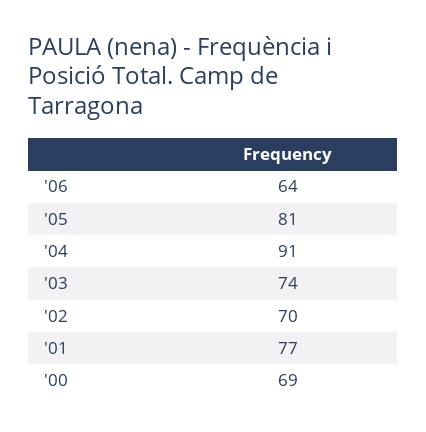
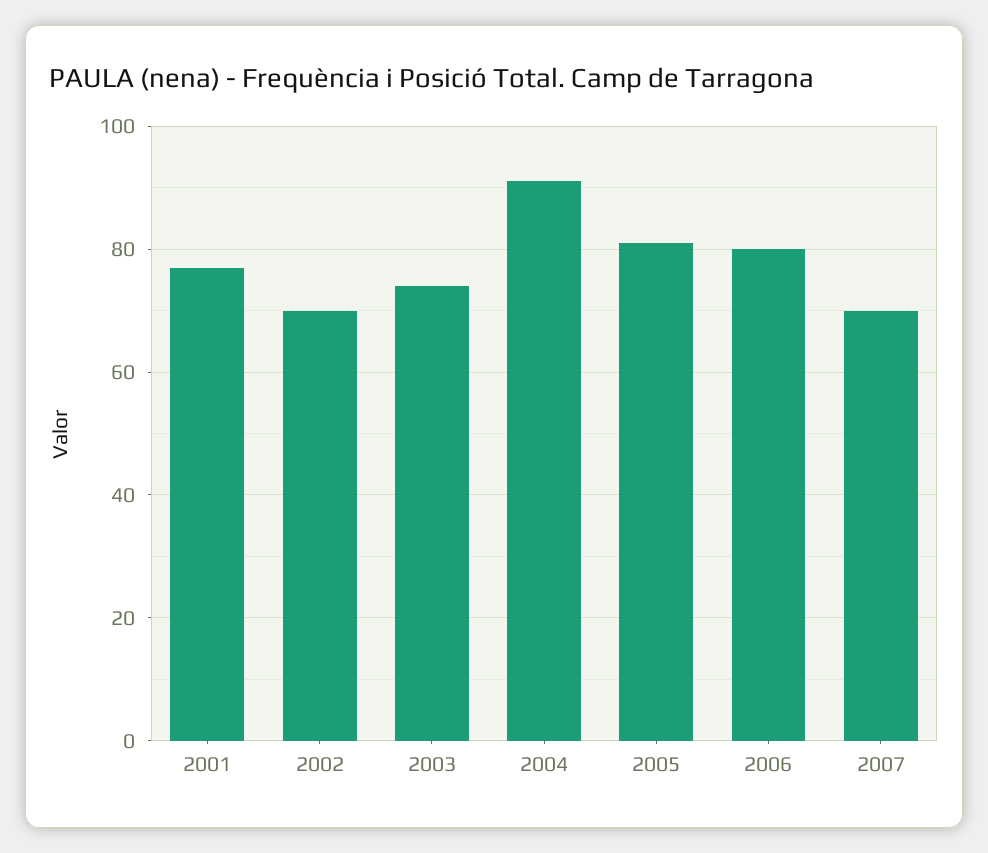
'06: 64 -> 80
'00: 69 -> none
2007: none -> 70

